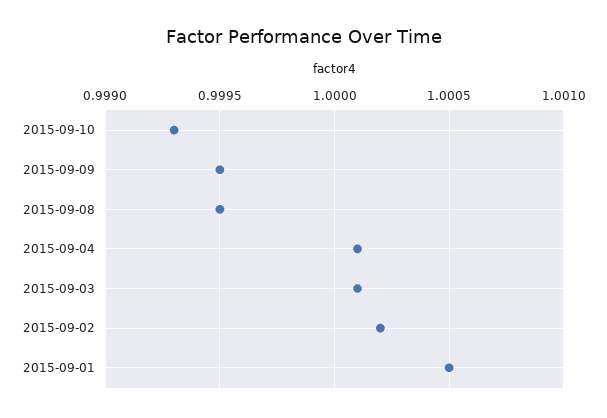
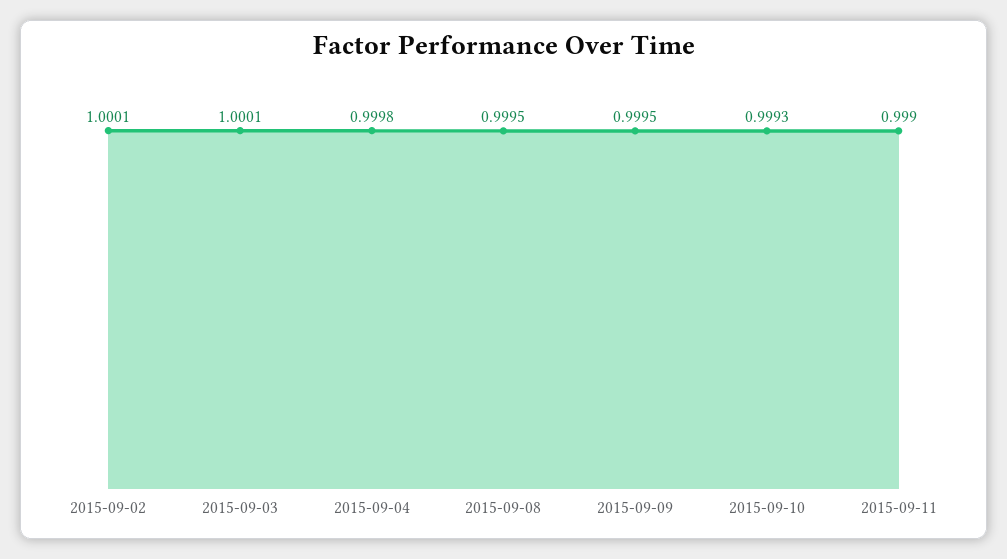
2015-09-04: 1.0001 -> 0.9998
2015-09-02: 1.0002 -> 1.0001
2015-09-01: 1.0005 -> none
2015-09-11: none -> 0.999

